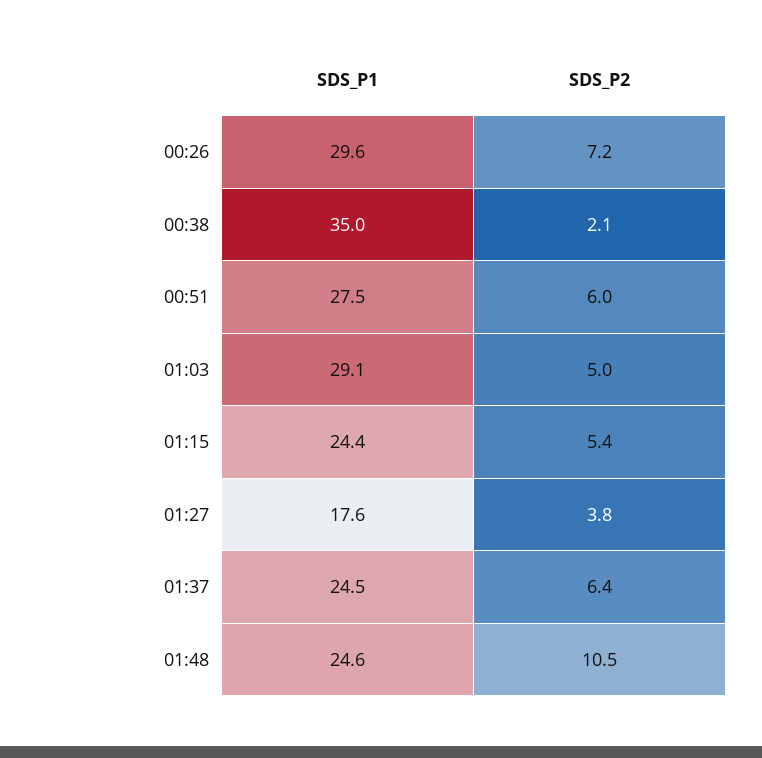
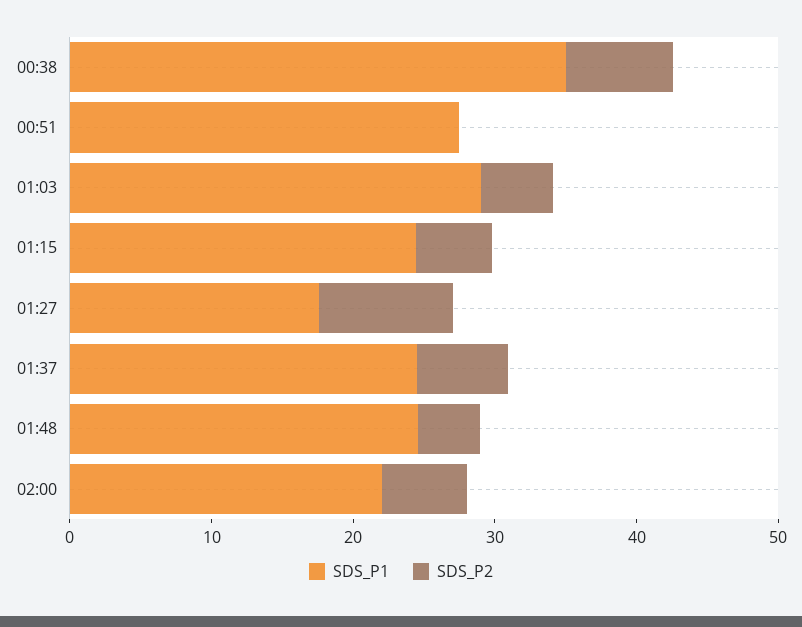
SDS_P1, 00:26: 29.6 -> none
SDS_P2, 00:26: 7.2 -> none
SDS_P2, 00:38: 2.1 -> 8
SDS_P2, 00:51: 6 -> 0
SDS_P2, 01:27: 3.8 -> 10
SDS_P2, 01:48: 10.5 -> 4
SDS_P1, 02:00: none -> 22
SDS_P2, 02:00: none -> 6

